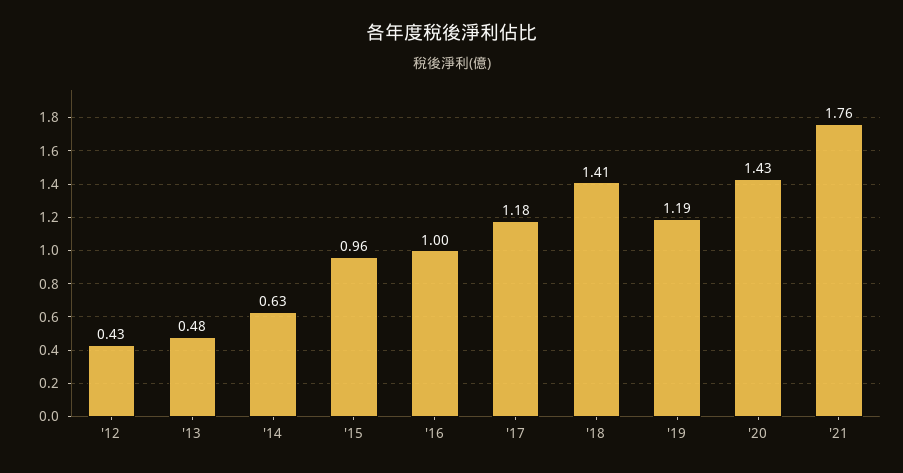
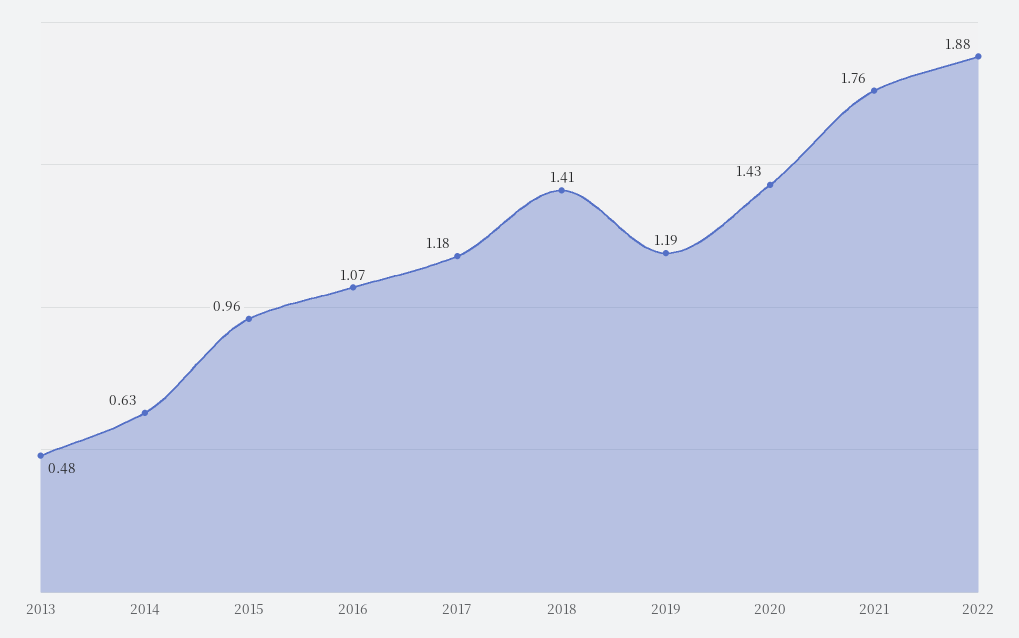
'12: 0.43 -> none
'16: 1 -> 1.07
2022: none -> 1.88

